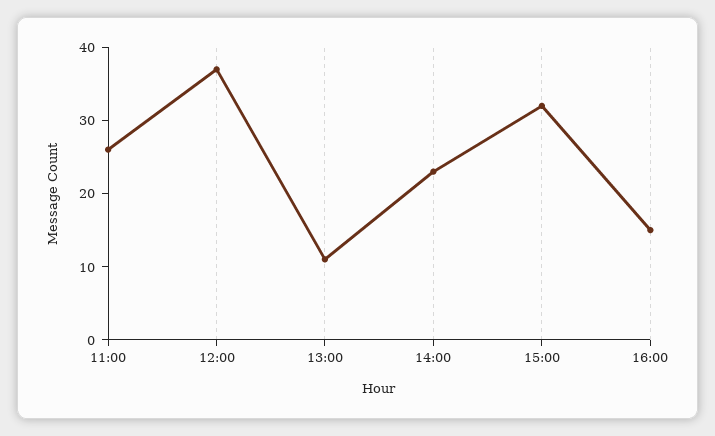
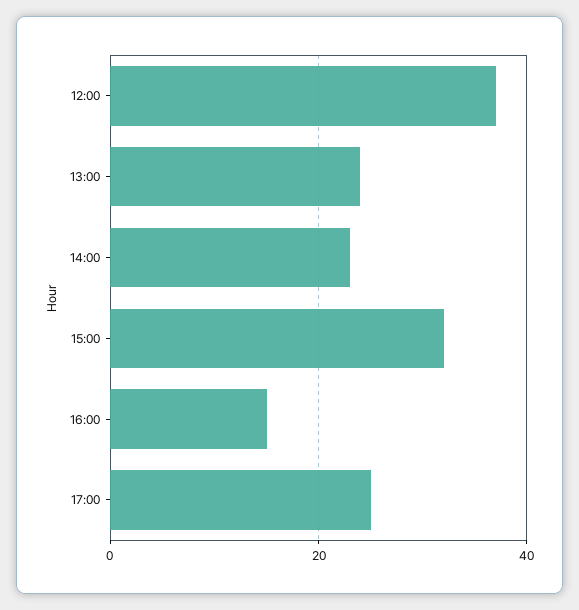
11:00: 25 -> none
13:00: 10 -> 25
17:00: none -> 25

